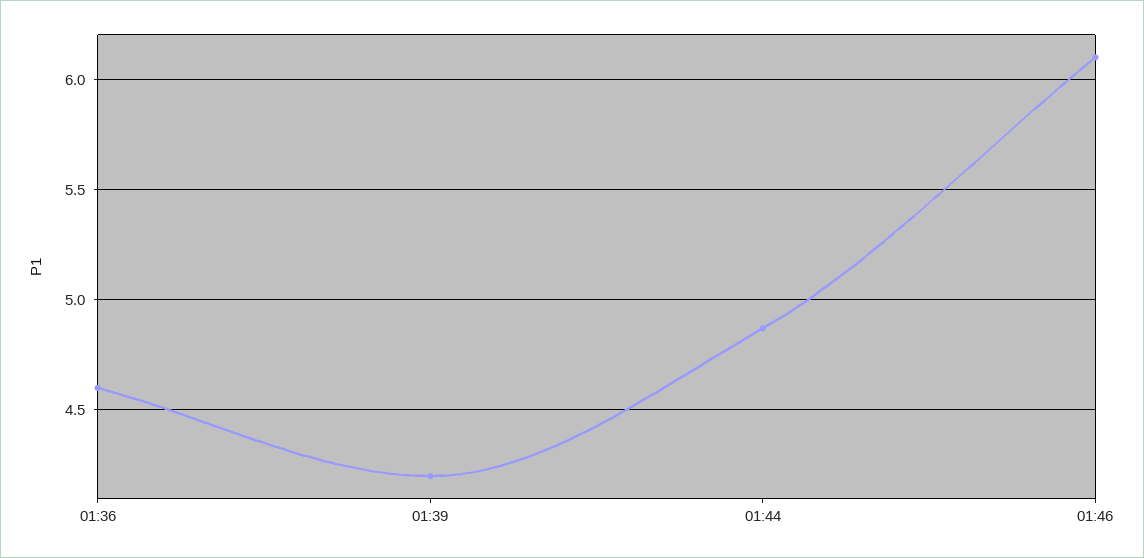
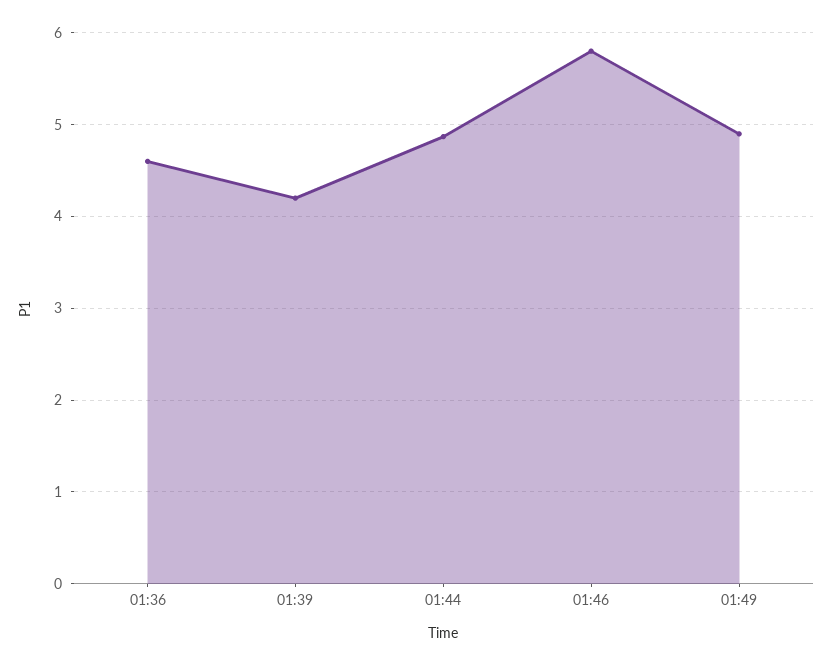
01:46: 6.1 -> 5.8
01:49: none -> 4.9

